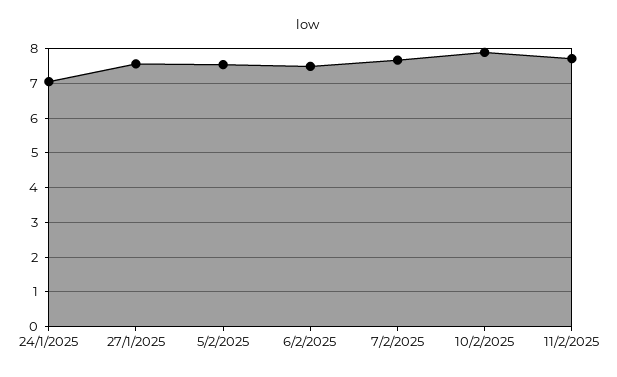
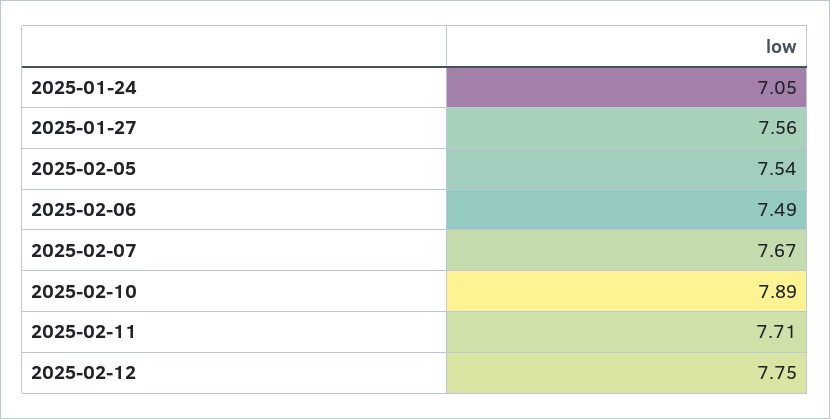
2025-02-12: none -> 7.75

